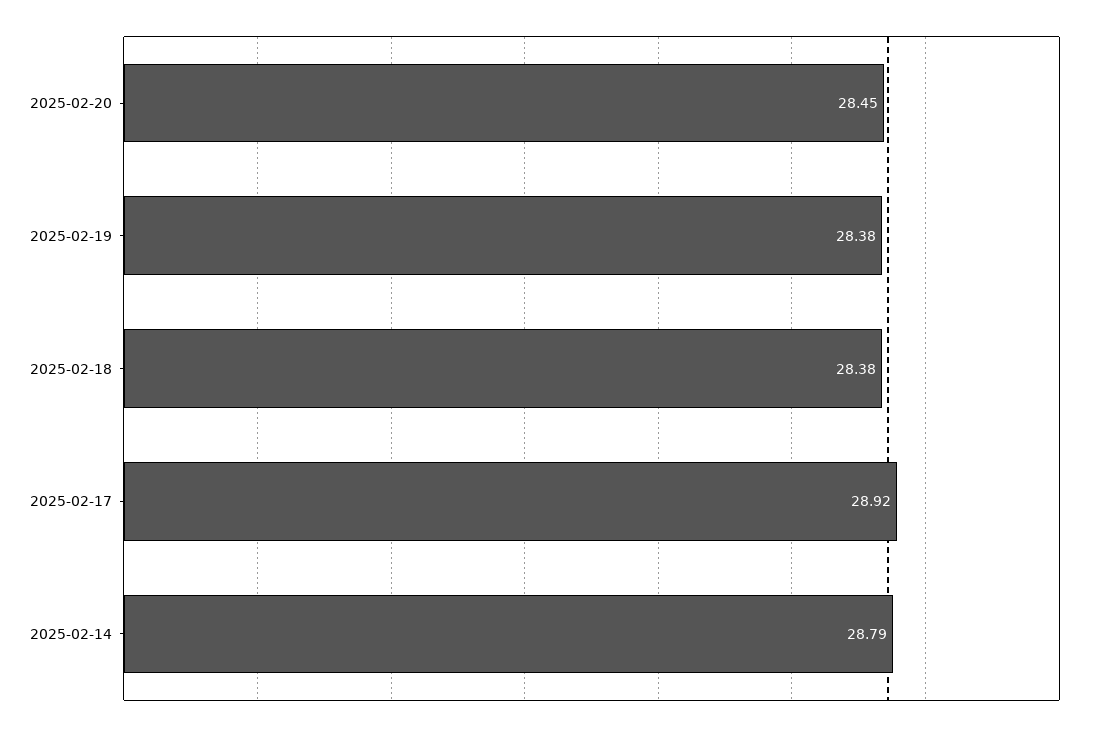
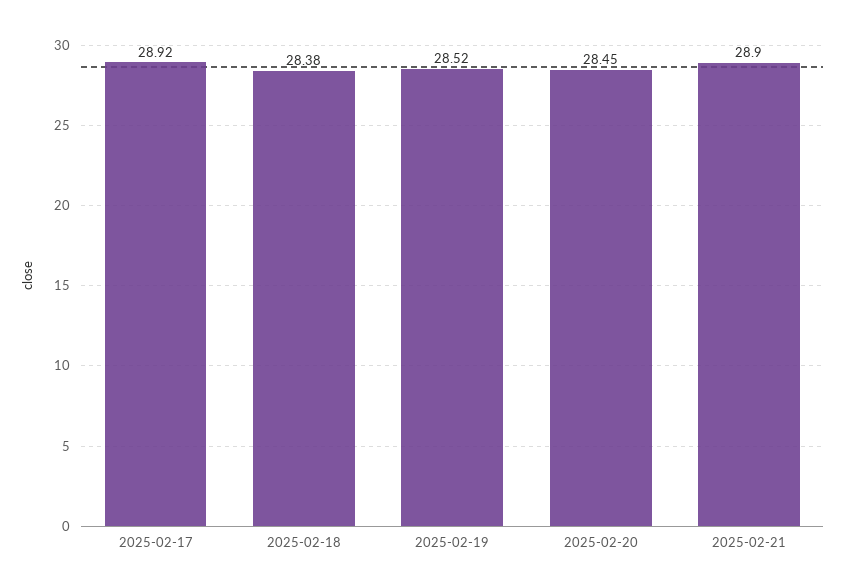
2025-02-19: 28.38 -> 28.52
2025-02-14: 28.79 -> none
2025-02-21: none -> 28.9

